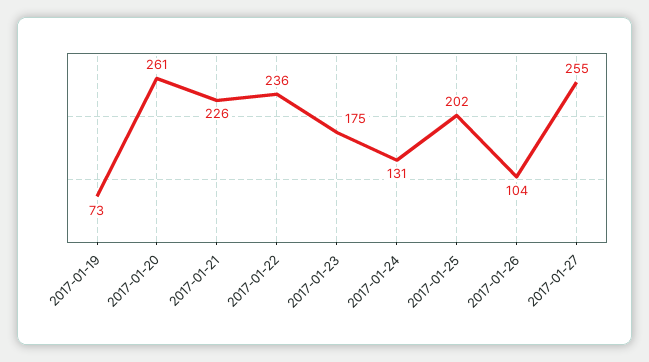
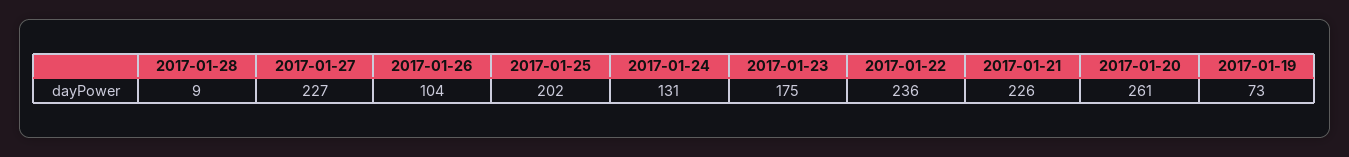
2017-01-27: 255 -> 227
2017-01-28: none -> 9

